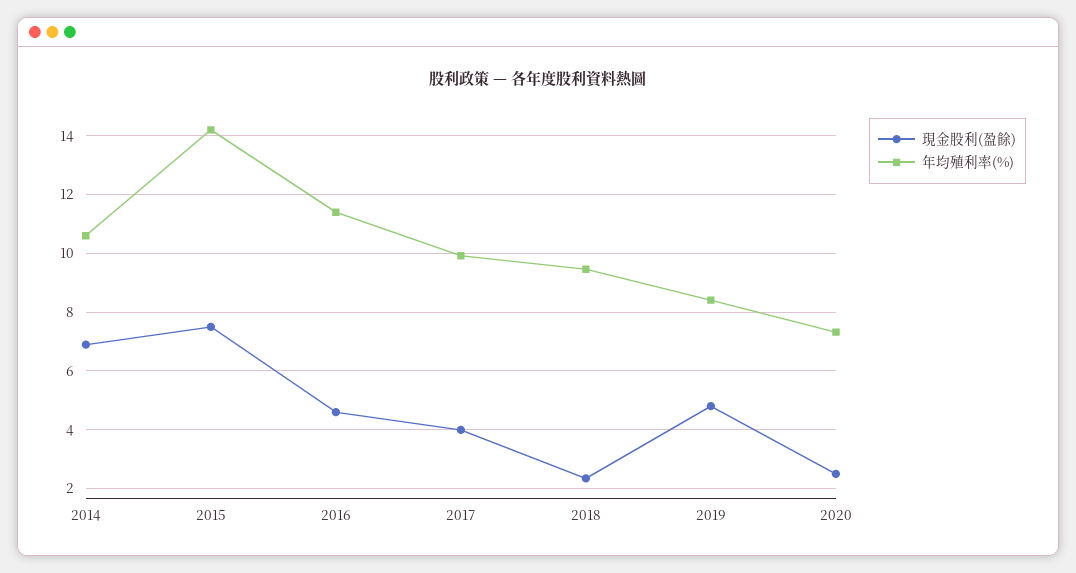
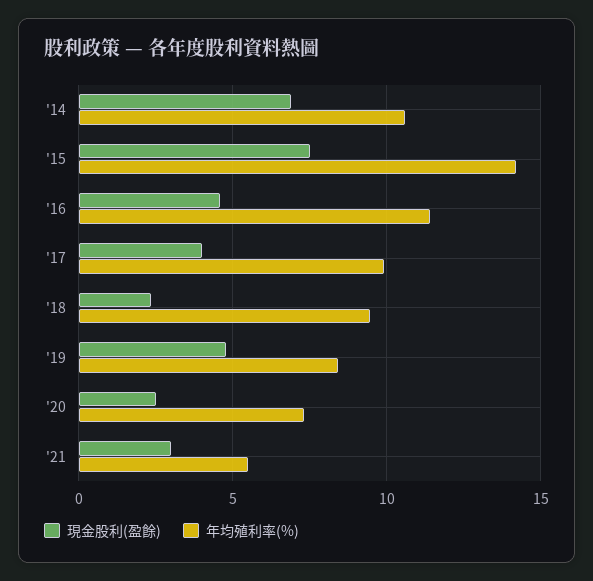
現金股利(盈餘), '21: none -> 3
年均殖利率(%), '21: none -> 5.5

